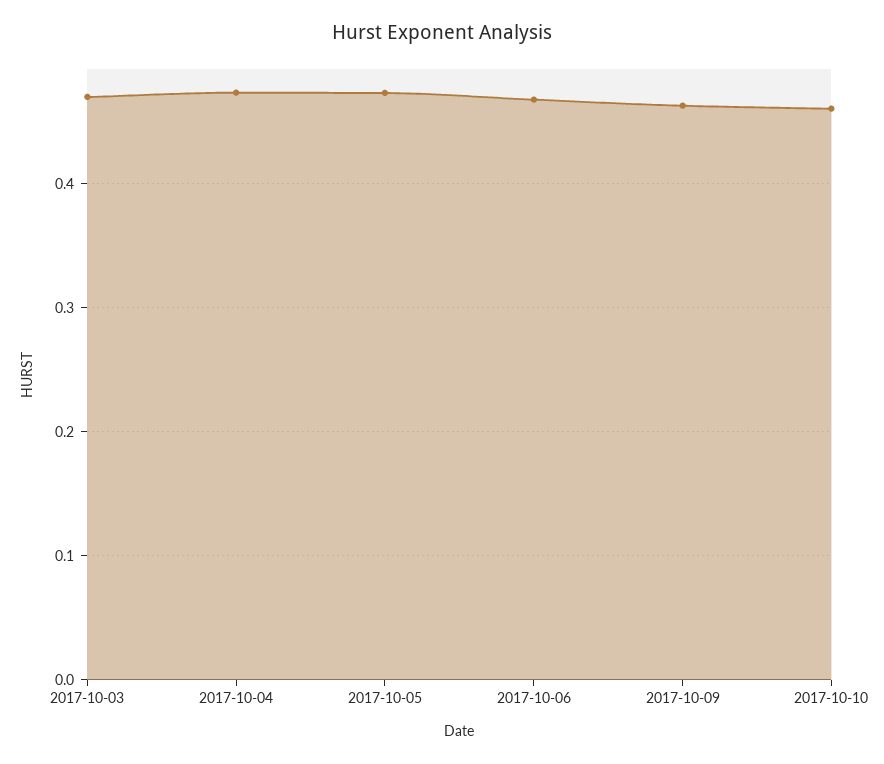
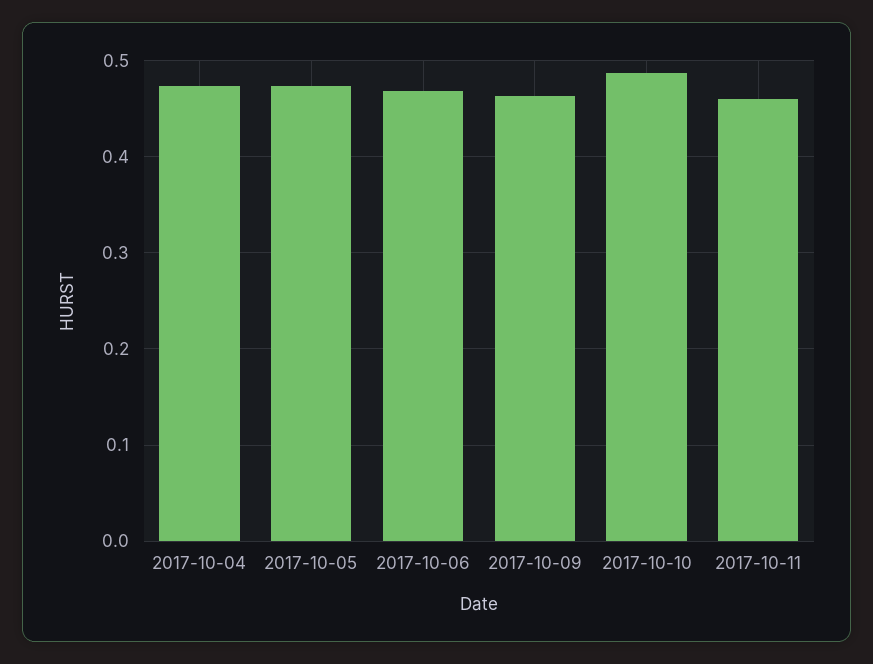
2017-10-03: 0.47 -> none
2017-10-10: 0.46 -> 0.49
2017-10-11: none -> 0.46

